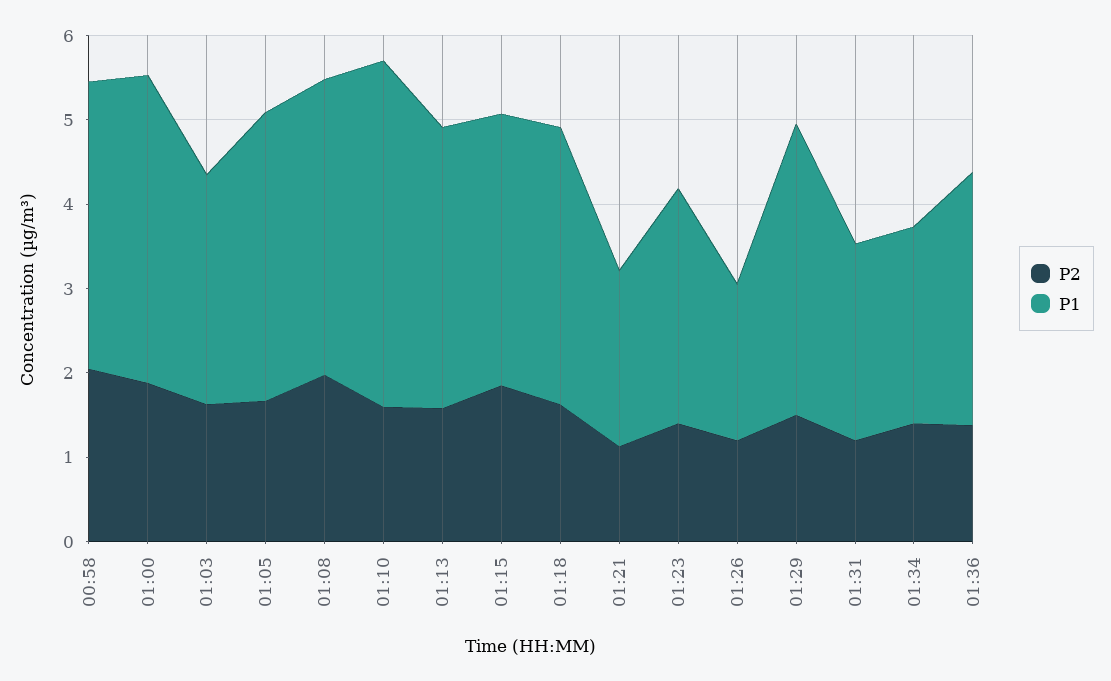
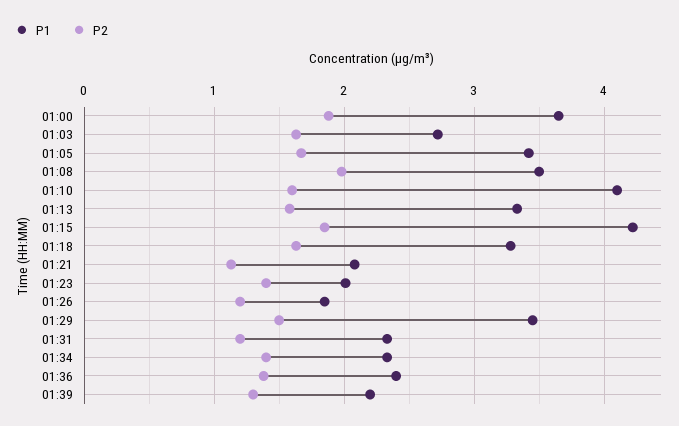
P2, 00:58: 2 -> none
P1, 00:58: 3.4 -> none
P1, 01:15: 3.2 -> 4.2
P1, 01:23: 2.8 -> 2
P1, 01:36: 3 -> 2.4
P1, 01:39: none -> 2.2
P2, 01:39: none -> 1.3

